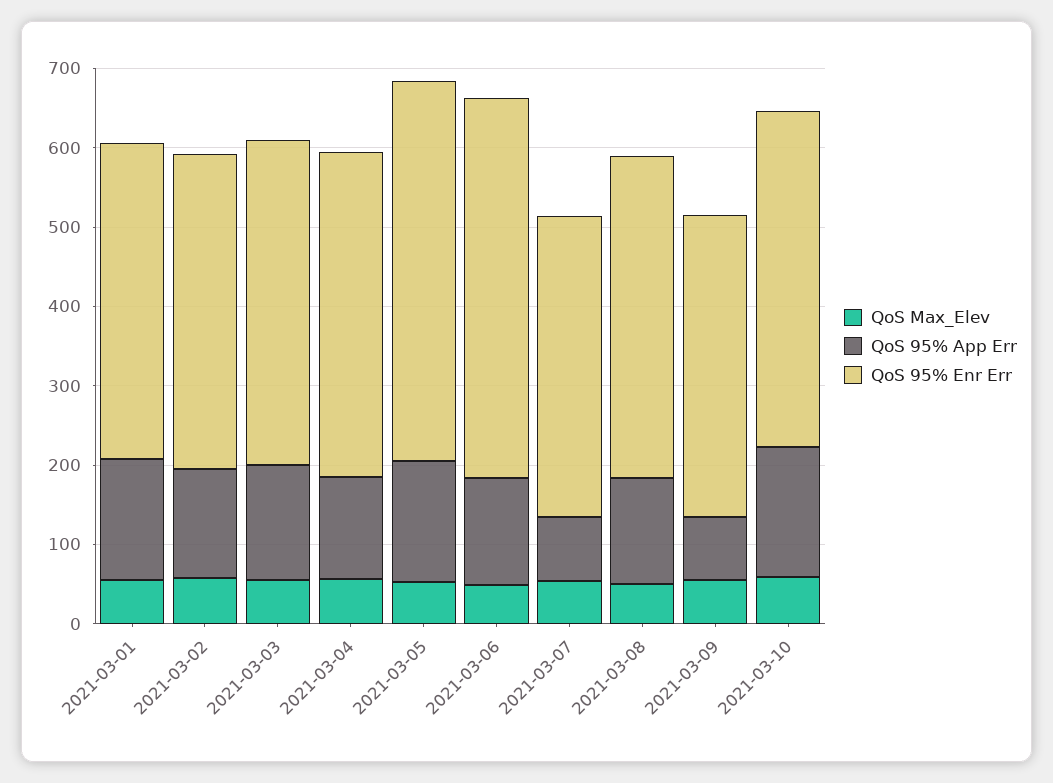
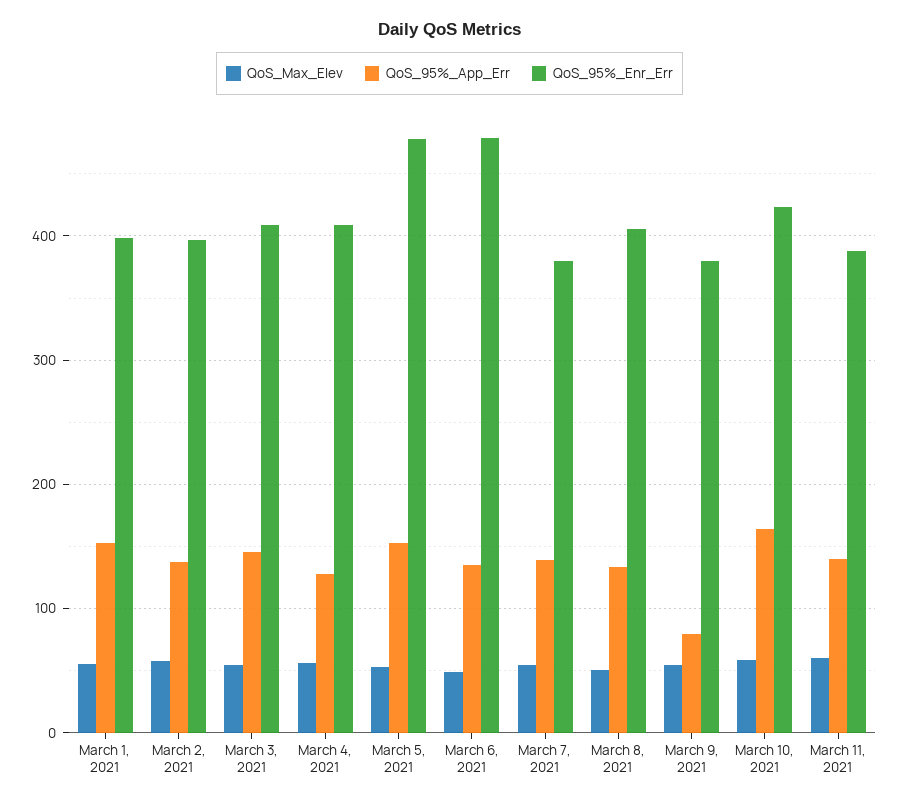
QoS 95% App Err, 2021-03-07: 80 -> 140
QoS Max_Elev, March 11, 2021: none -> 60
QoS 95% App Err, March 11, 2021: none -> 140
QoS 95% Enr Err, March 11, 2021: none -> 390

